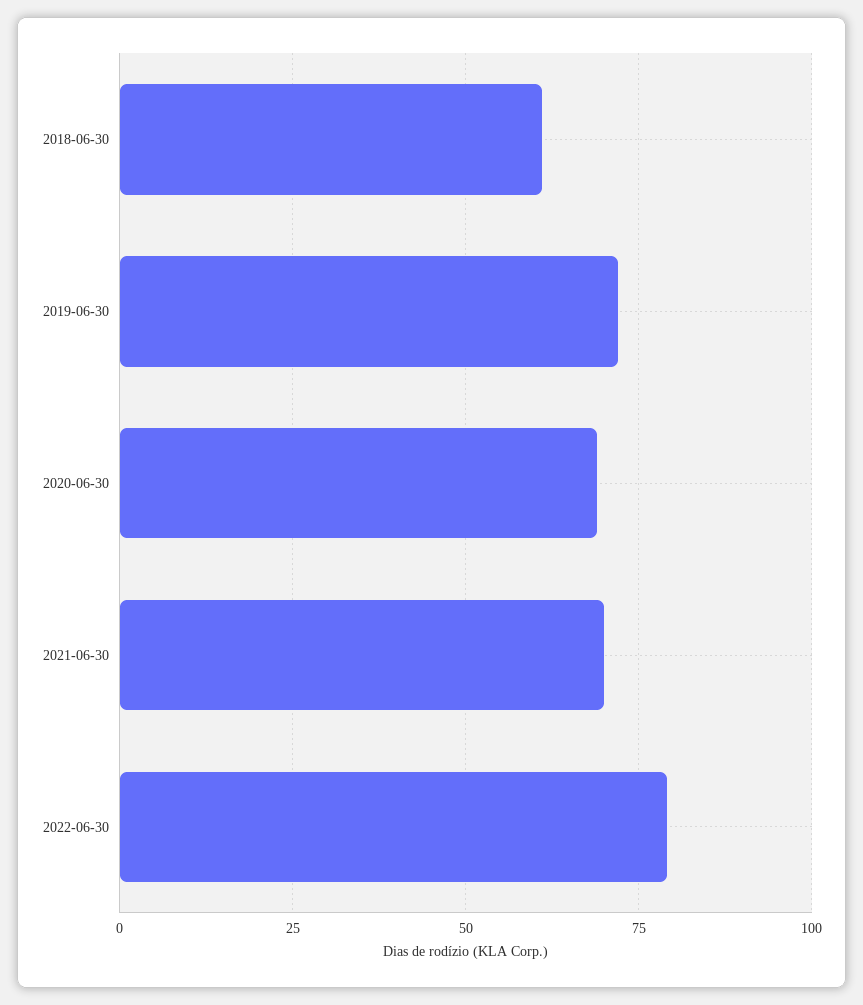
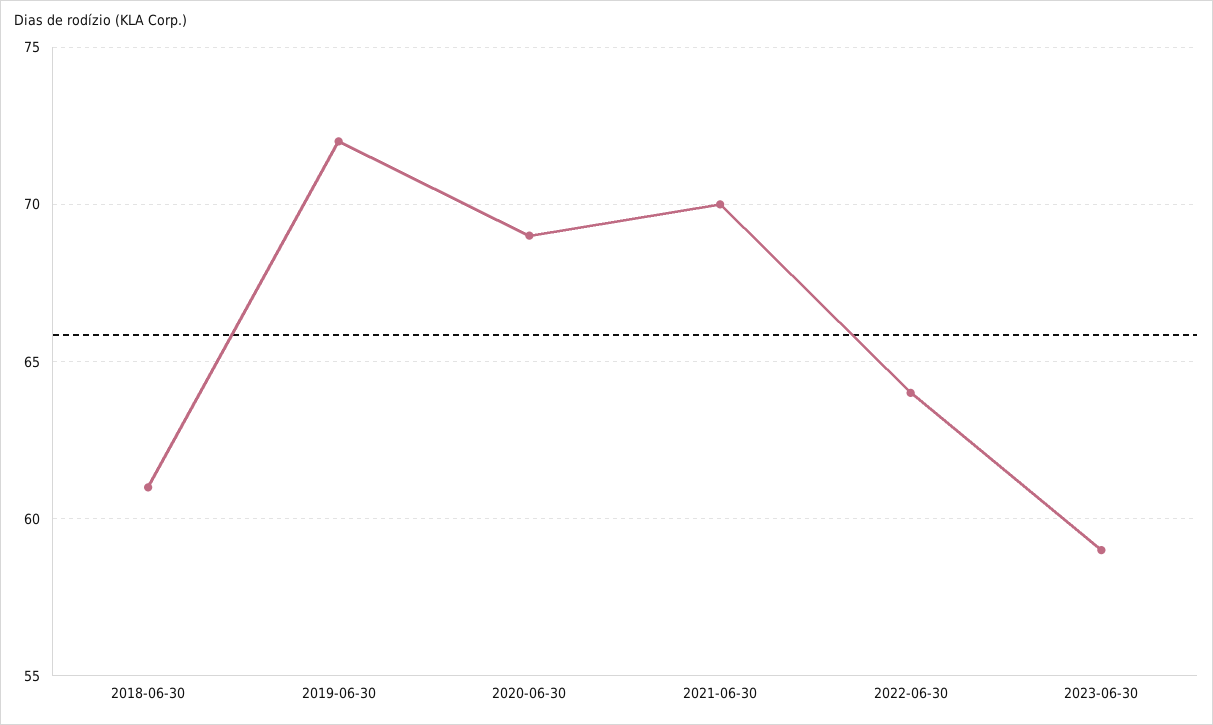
2022-06-30: 80 -> 64
2023-06-30: none -> 59

